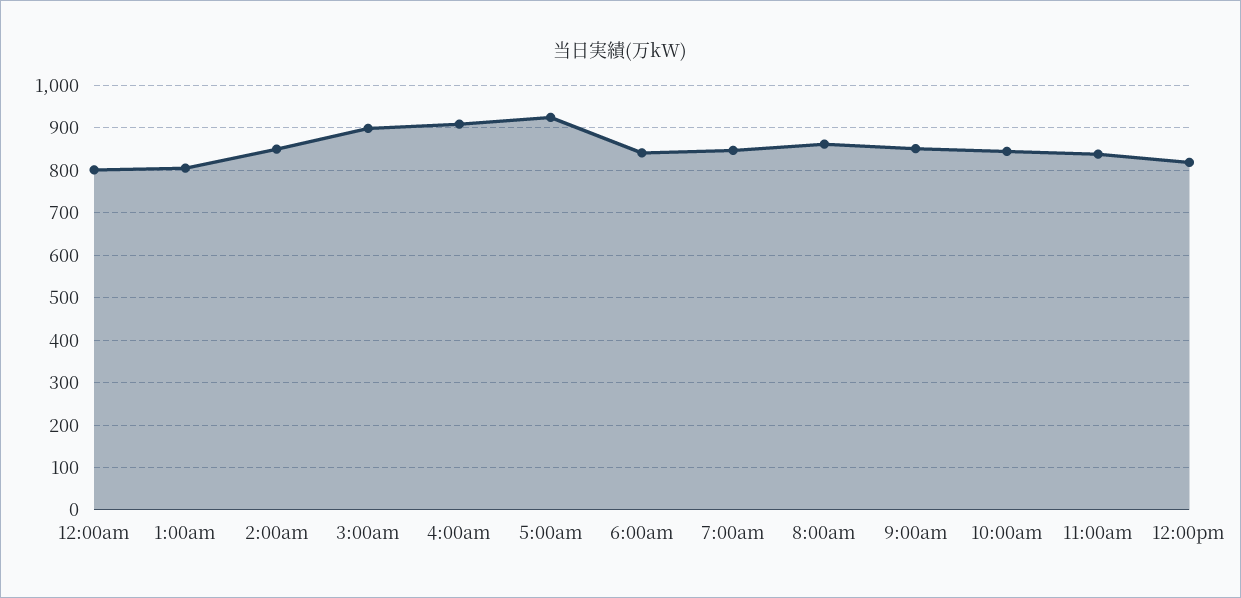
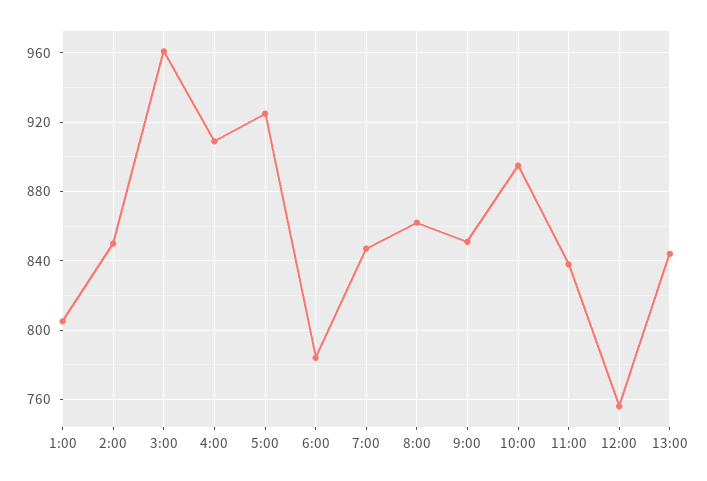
12:00am: 800 -> none
3:00am: 900 -> 960
6:00am: 840 -> 785
10:00am: 840 -> 895
12:00pm: 820 -> 755
13:00: none -> 845

